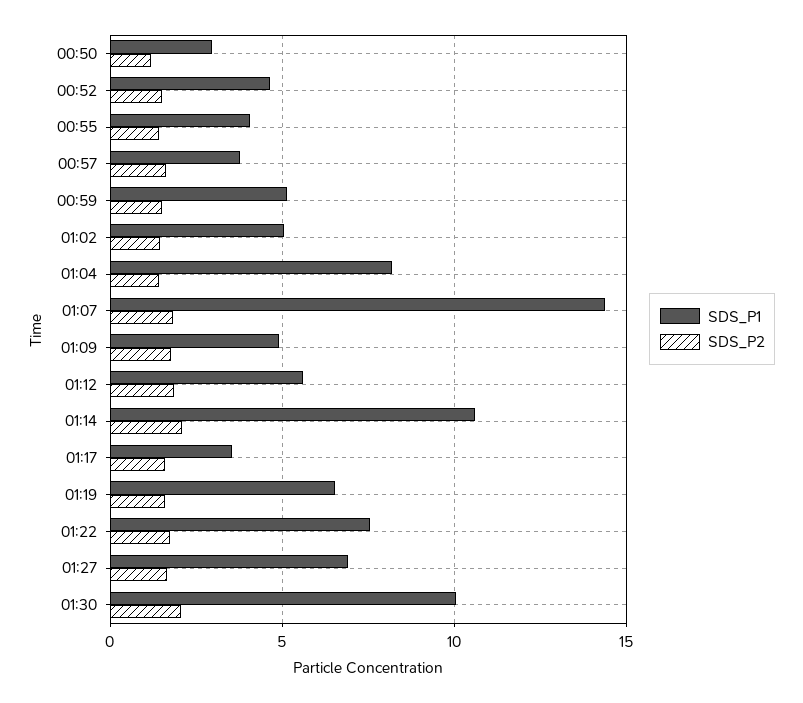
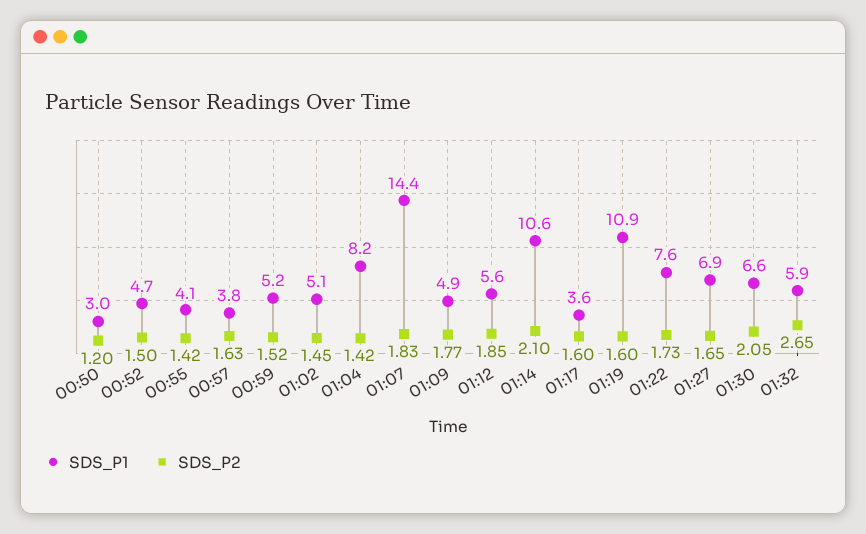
SDS_P1, 01:19: 6.5 -> 10.9
SDS_P1, 01:30: 10 -> 6.6
SDS_P1, 01:32: none -> 5.9
SDS_P2, 01:32: none -> 2.65

